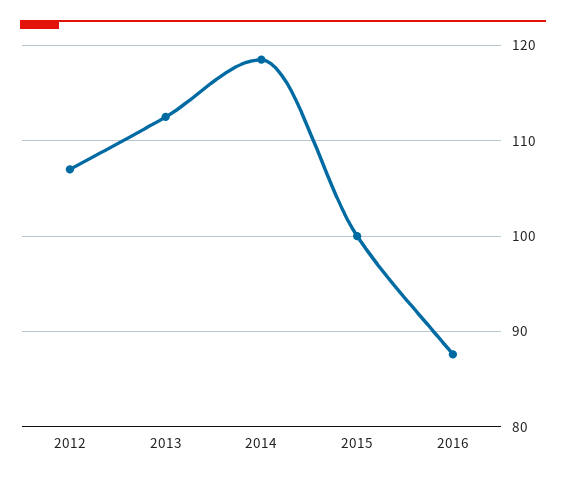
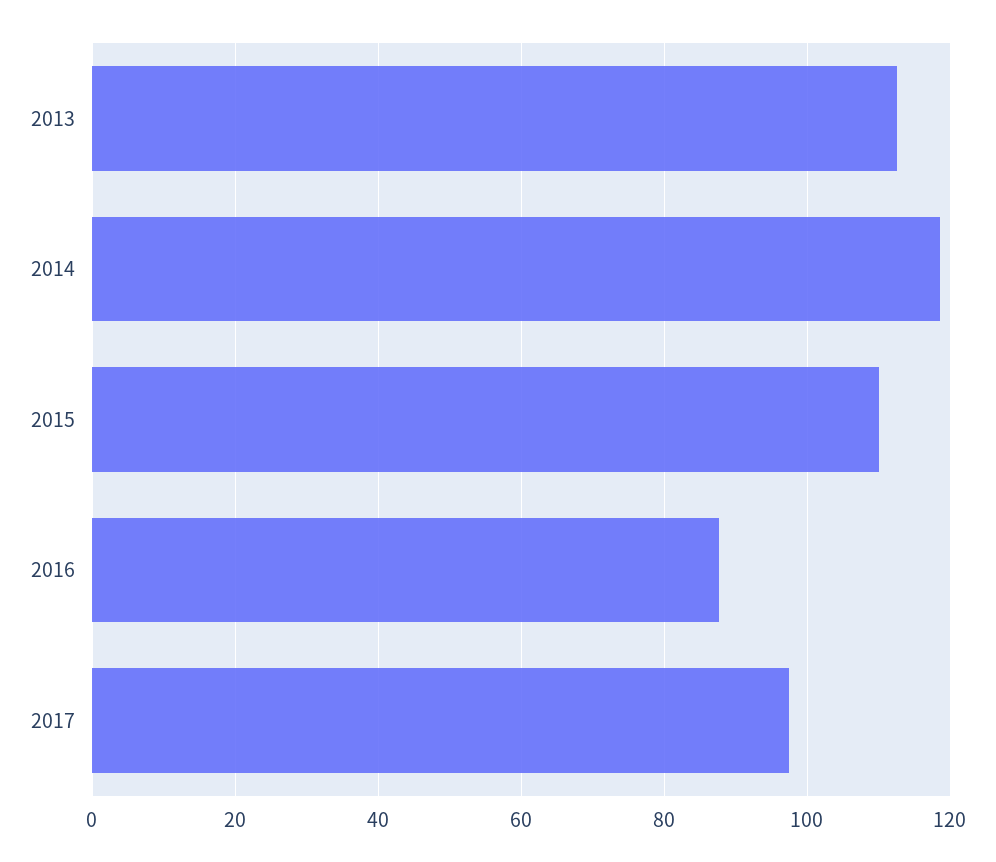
2012: 107 -> none
2015: 100 -> 110
2017: none -> 98

